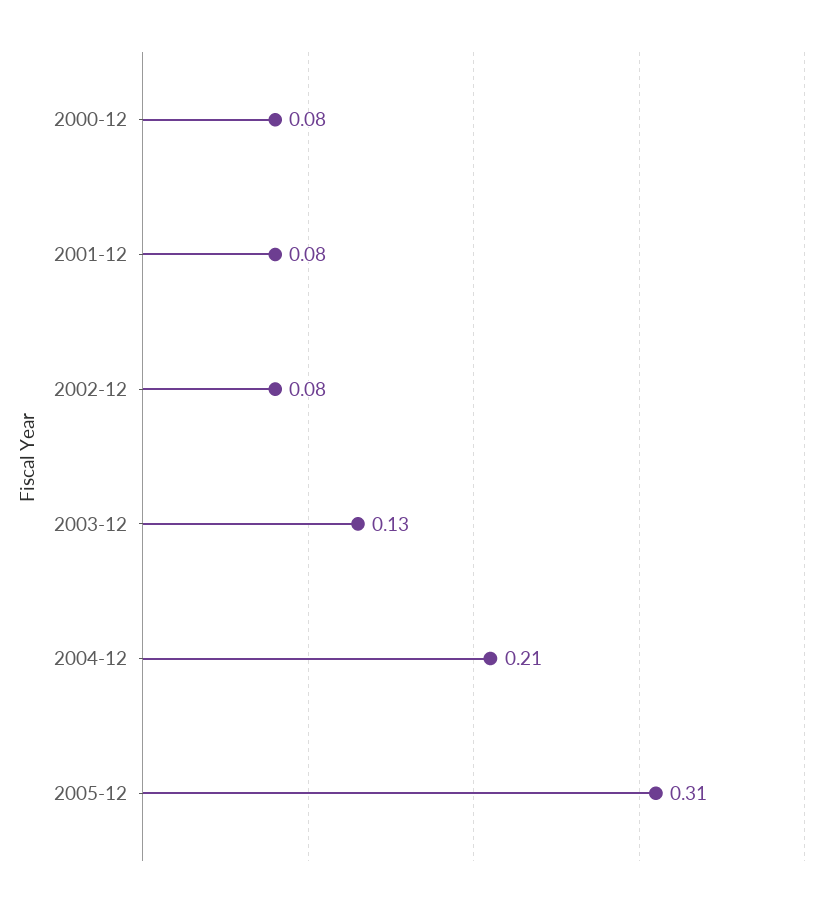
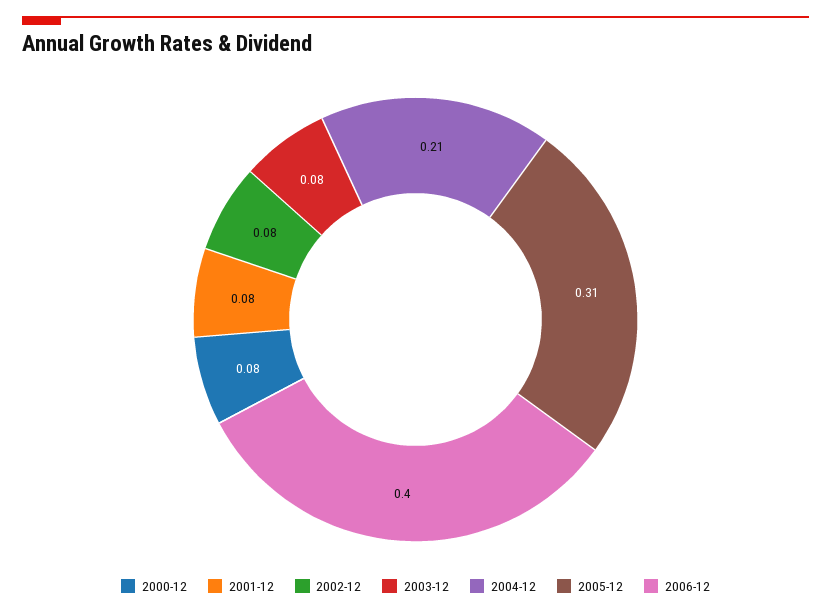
2003-12: 0.13 -> 0.08
2006-12: none -> 0.4

